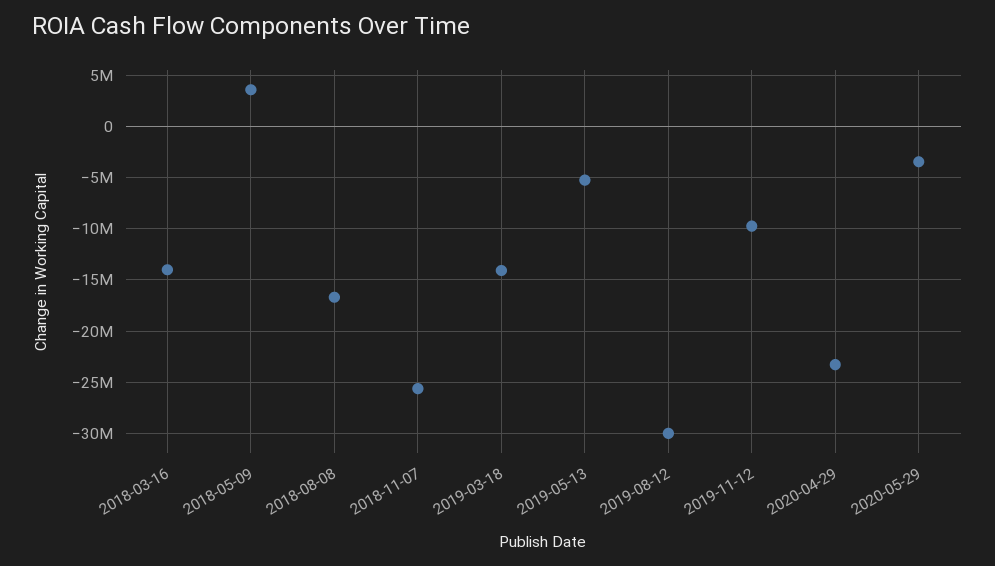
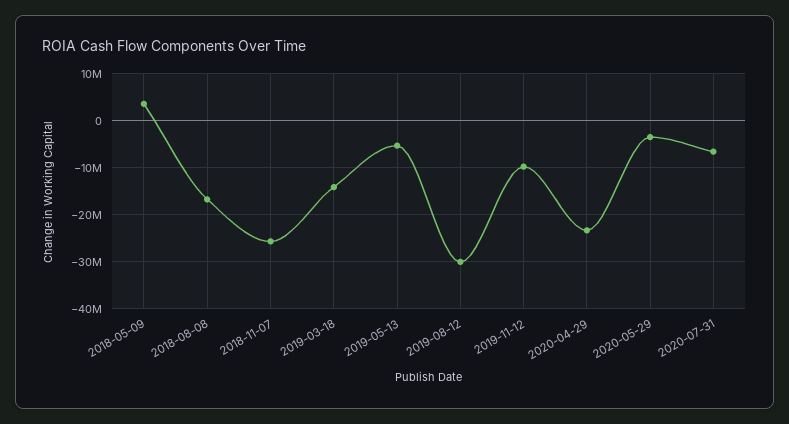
2018-03-16: -14000000 -> none
2020-07-31: none -> -6000000

